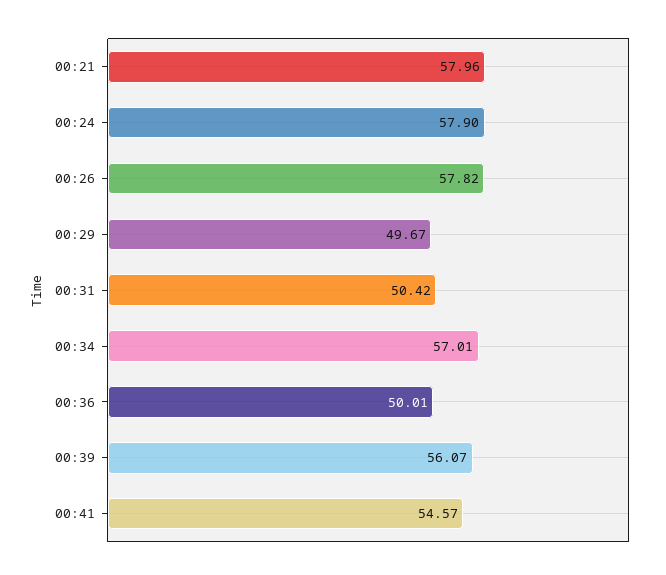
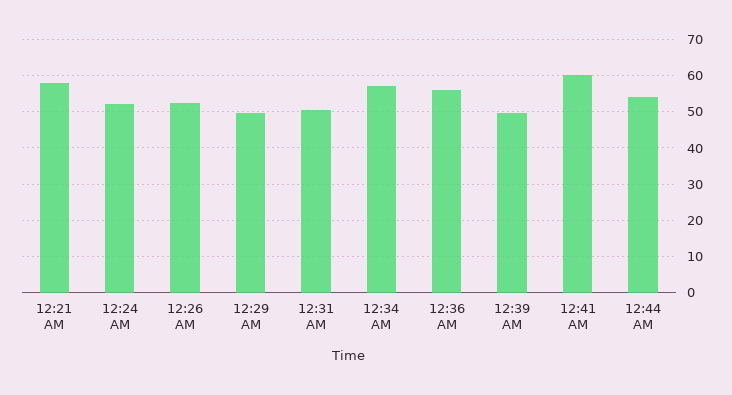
00:24: 57.9 -> 52
00:26: 57.82 -> 52
00:36: 50.01 -> 56
00:39: 56.07 -> 50
00:41: 54.57 -> 60
12:44 AM: none -> 54

